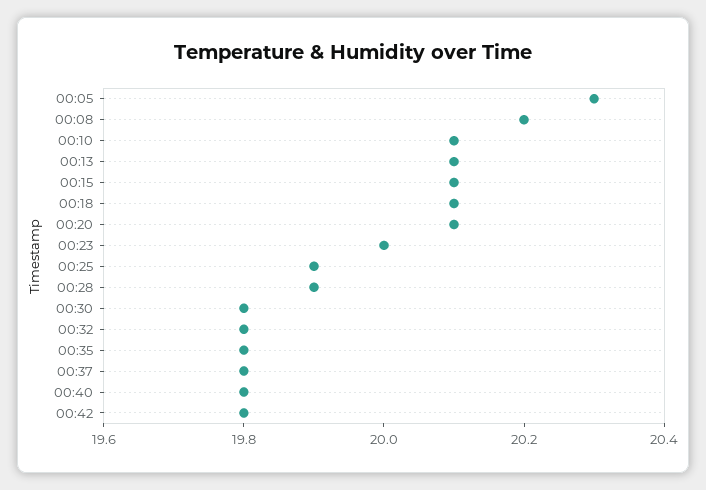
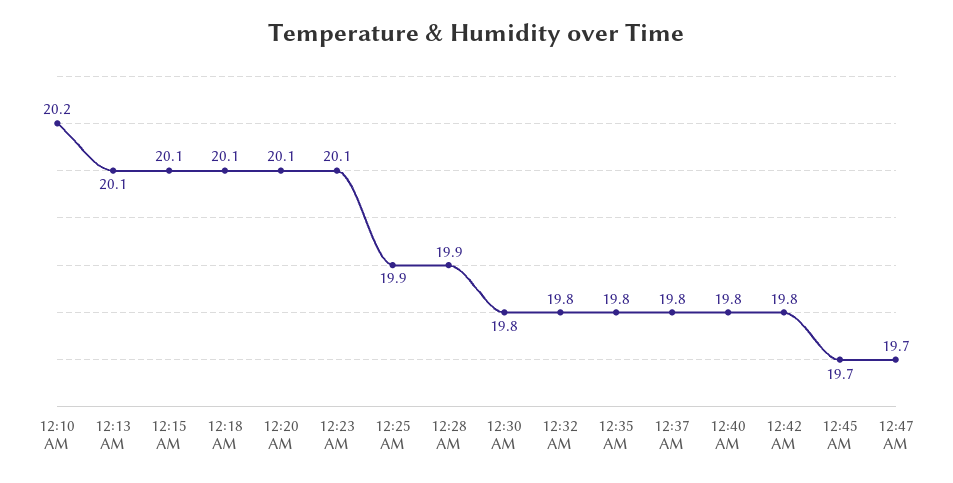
00:05: 20.3 -> none
00:08: 20.2 -> none
00:10: 20.1 -> 20.2
00:23: 20 -> 20.1
12:45 AM: none -> 19.7
12:47 AM: none -> 19.7

